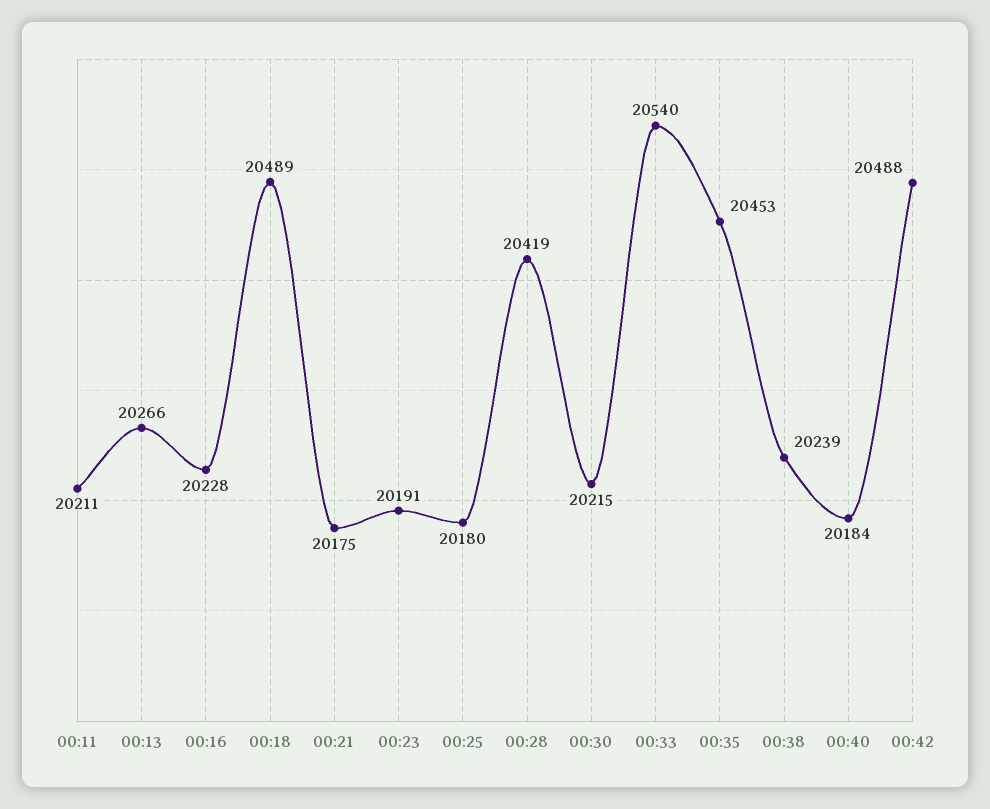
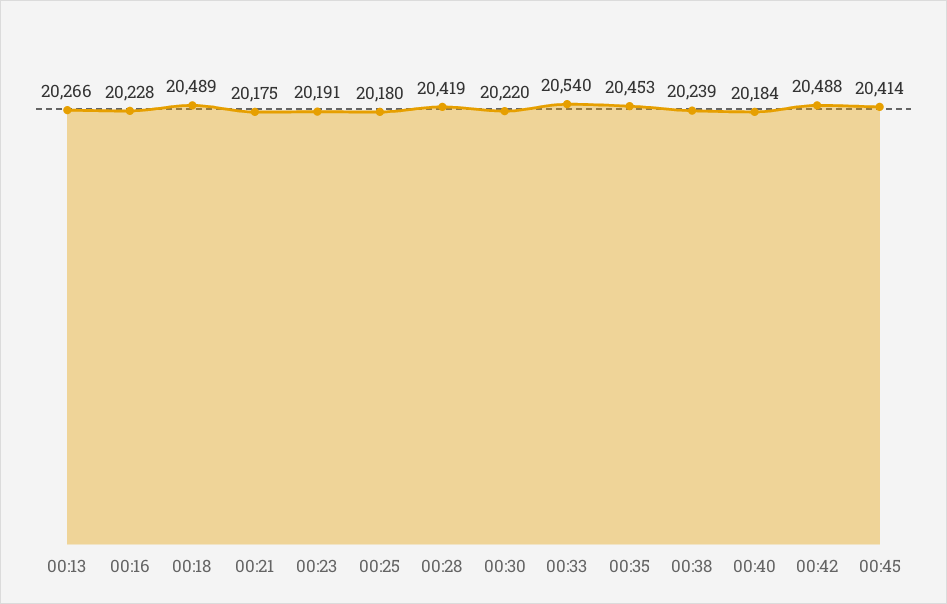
00:11: 20211 -> none
00:30: 20215 -> 20220
00:45: none -> 20414

